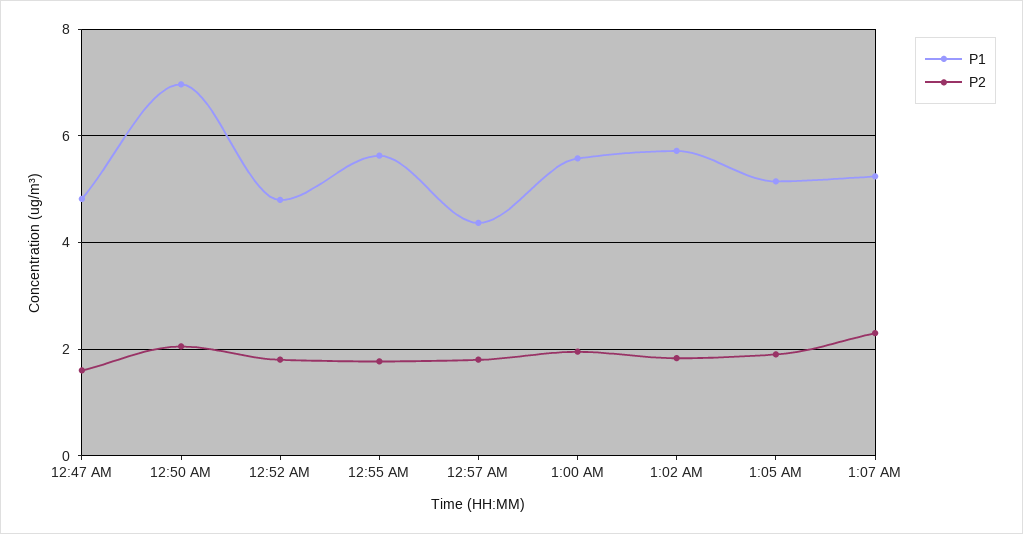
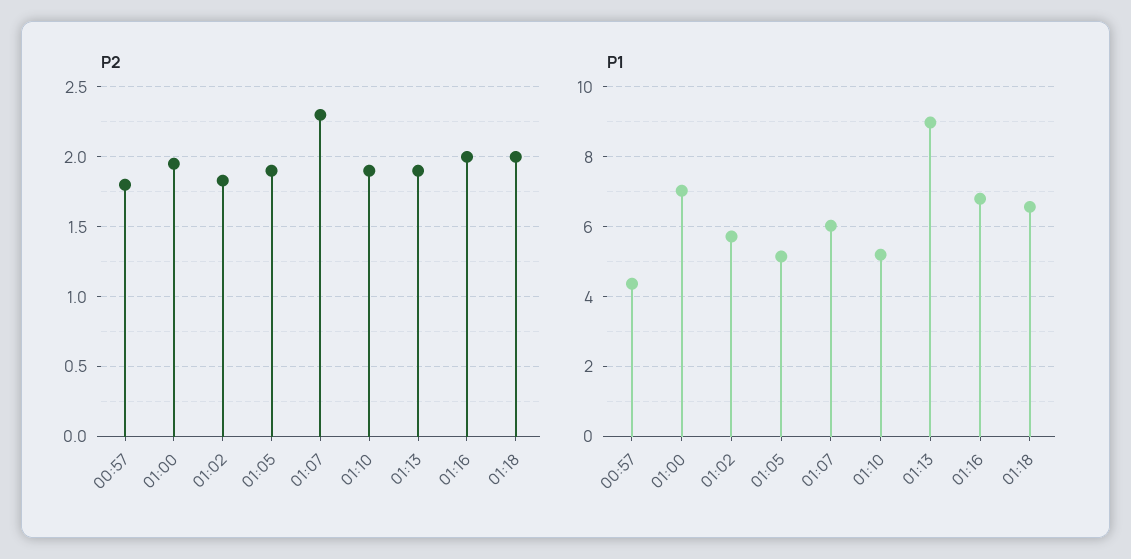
P1, 12:47 AM: 4.8 -> none
P2, 12:47 AM: 1.6 -> none
P1, 12:50 AM: 7 -> none
P2, 12:50 AM: 2 -> none
P1, 12:52 AM: 4.8 -> none
P2, 12:52 AM: 1.8 -> none
P1, 12:55 AM: 5.6 -> none
P2, 12:55 AM: 1.8 -> none
P1, 1:00 AM: 5.6 -> 7
P1, 1:07 AM: 5.2 -> 6
P2, 01:10: none -> 1.9
P2, 01:13: none -> 1.9
P2, 01:16: none -> 2
P2, 01:18: none -> 2
P1, 01:10: none -> 5.2
P1, 01:13: none -> 9
P1, 01:16: none -> 6.8
P1, 01:18: none -> 6.6

